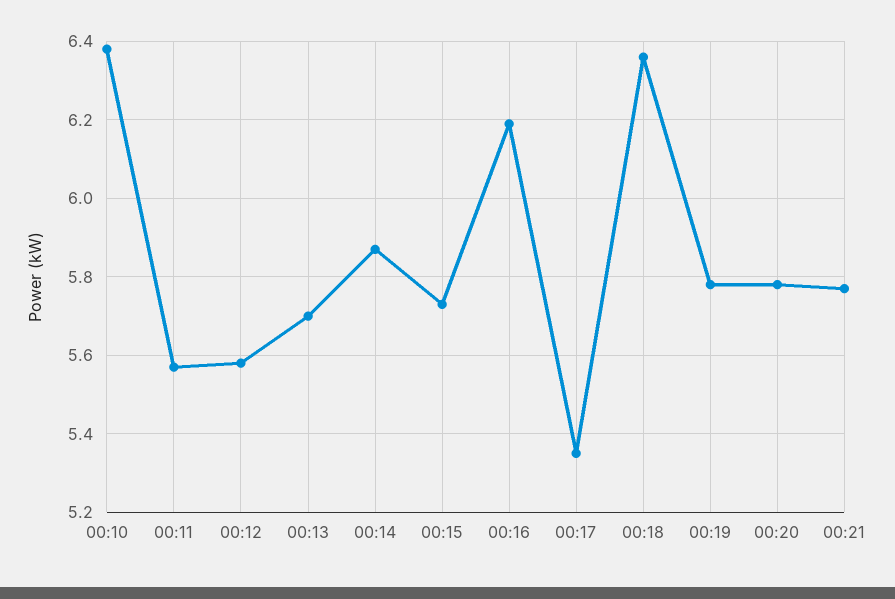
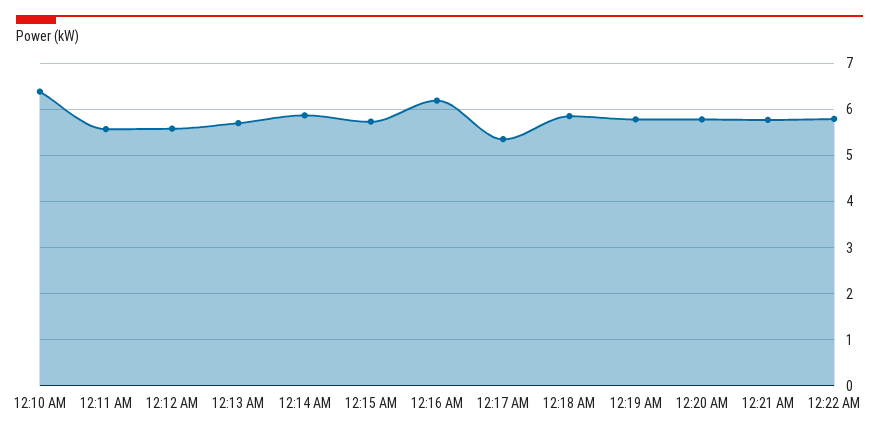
00:18: 6.35 -> 5.8
12:22 AM: none -> 5.8

